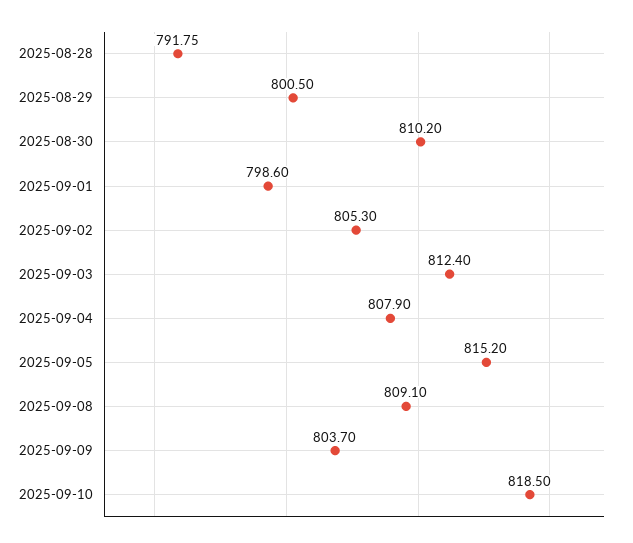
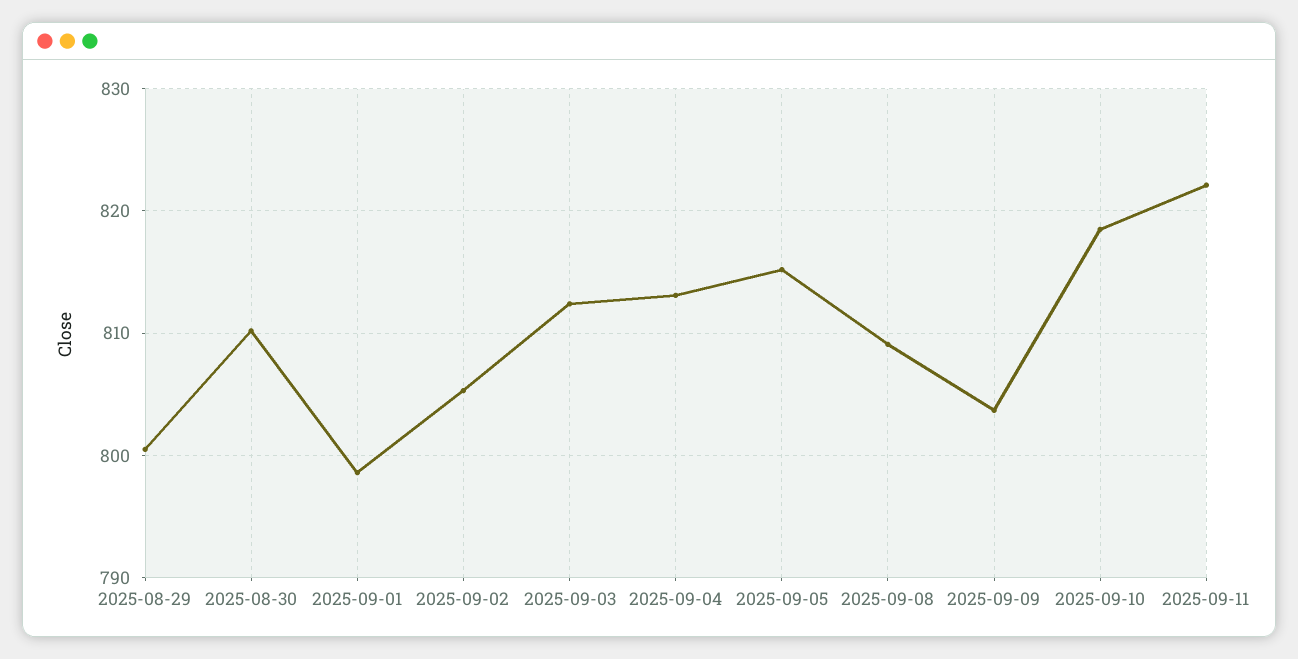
2025-08-28: 791.75 -> none
2025-09-04: 807.9 -> 813
2025-09-11: none -> 822

